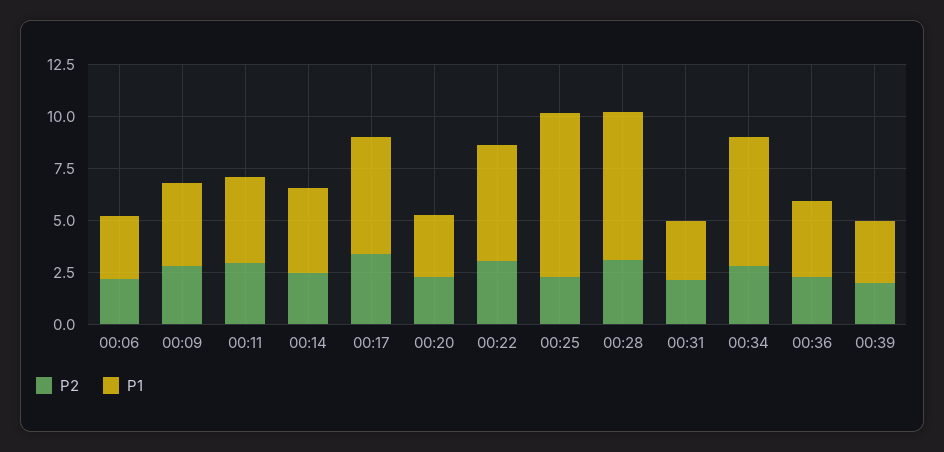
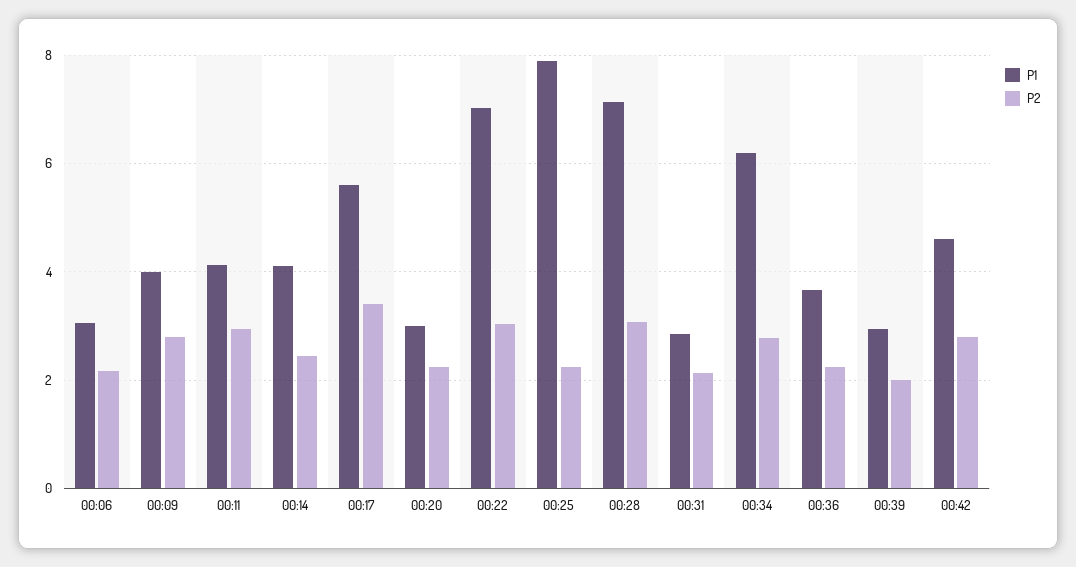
P1, 00:22: 5.5 -> 7
P1, 00:42: none -> 4.6
P2, 00:42: none -> 2.8

